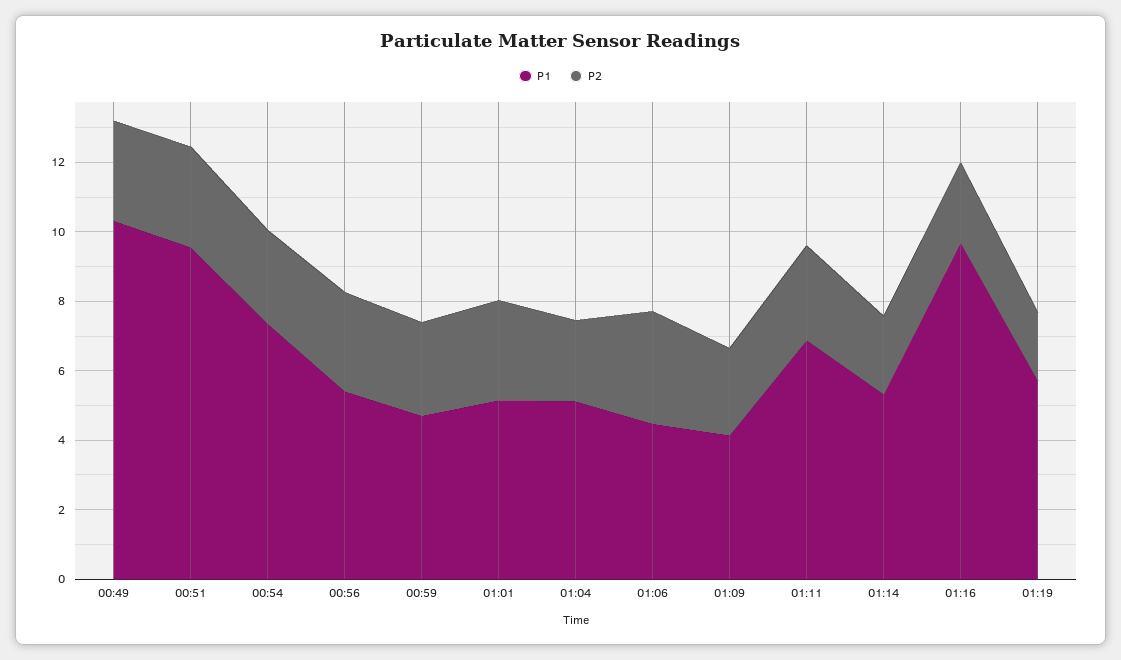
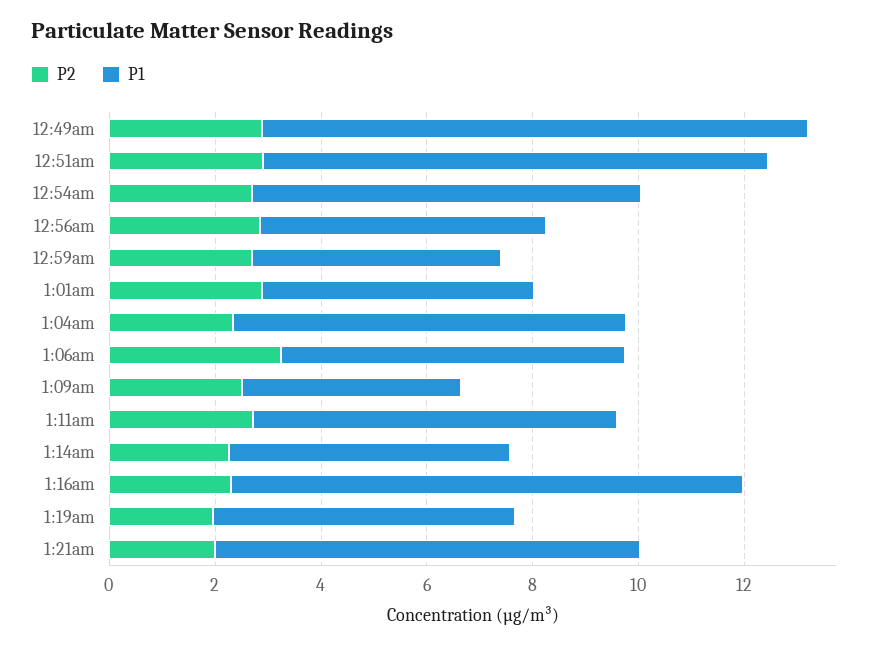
P1, 01:04: 5 -> 7.5
P1, 01:06: 4.5 -> 6.5
P2, 1:21am: none -> 2
P1, 1:21am: none -> 8

